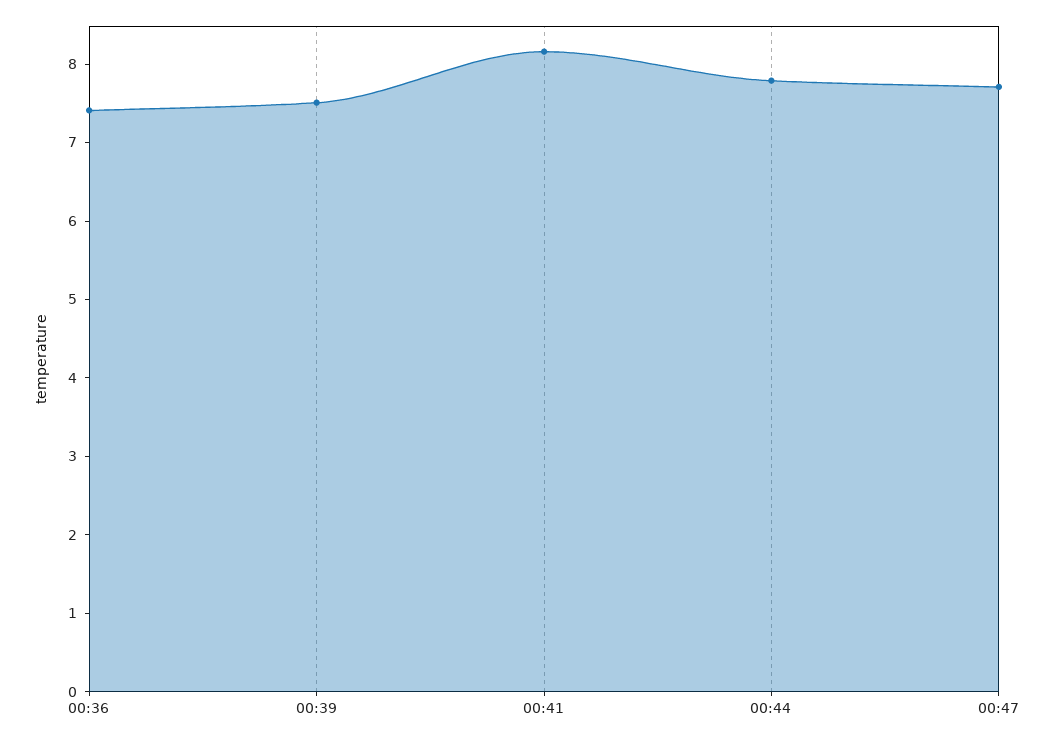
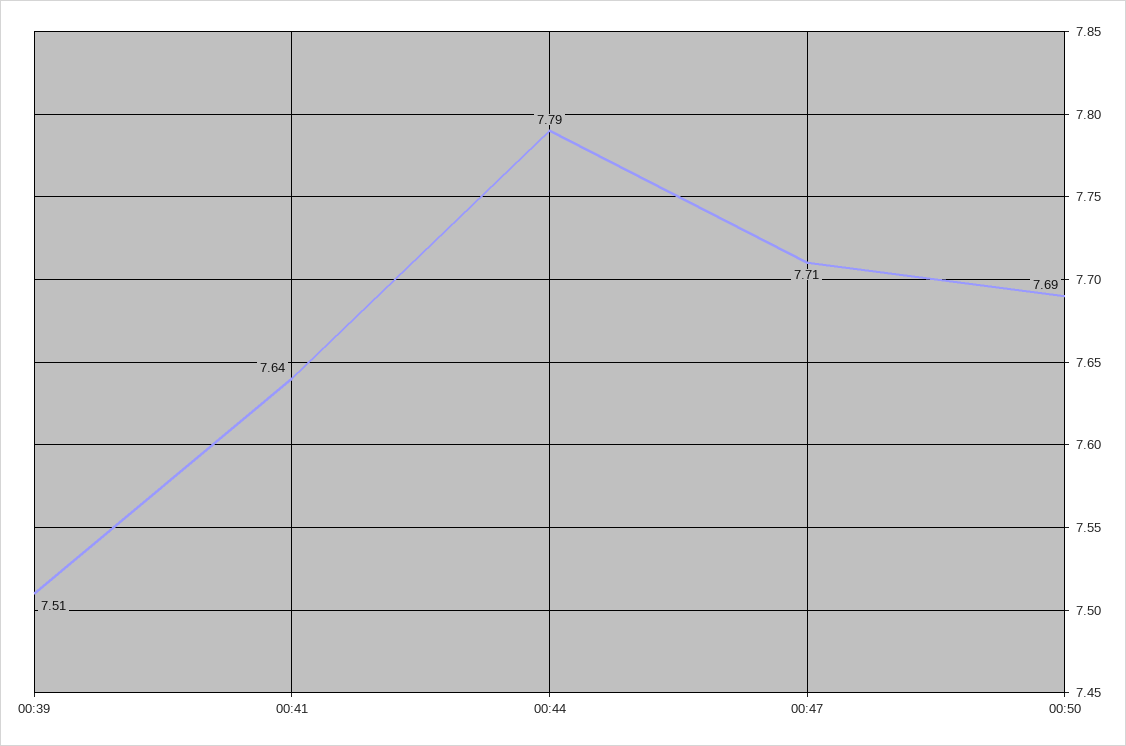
00:36: 7.4 -> none
00:41: 8.2 -> 7.64
00:50: none -> 7.69

